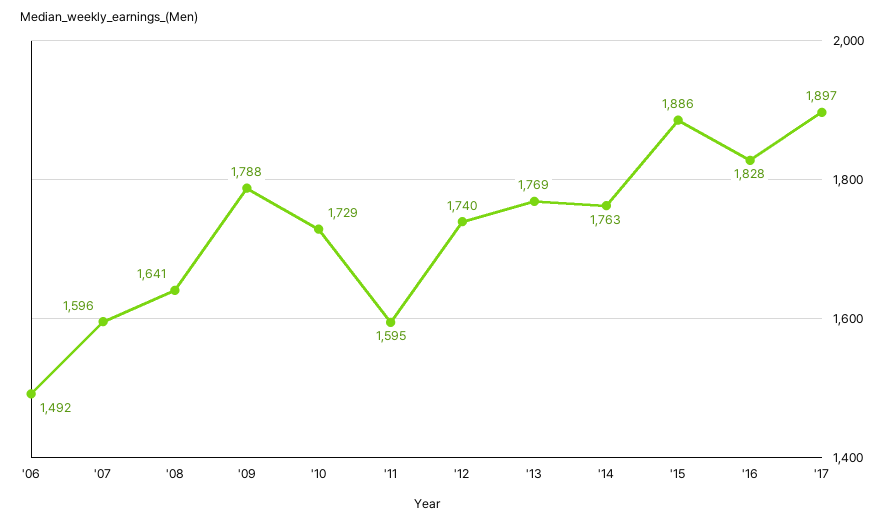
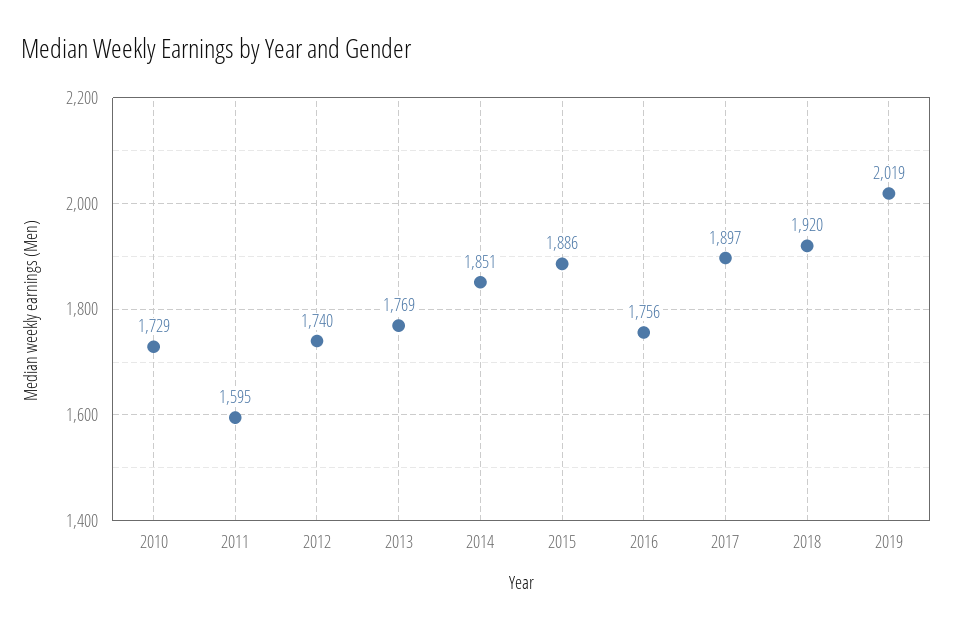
'06: 1492 -> none
'07: 1596 -> none
'08: 1641 -> none
'09: 1788 -> none
'14: 1763 -> 1851
'16: 1828 -> 1756
2018: none -> 1920
2019: none -> 2019

